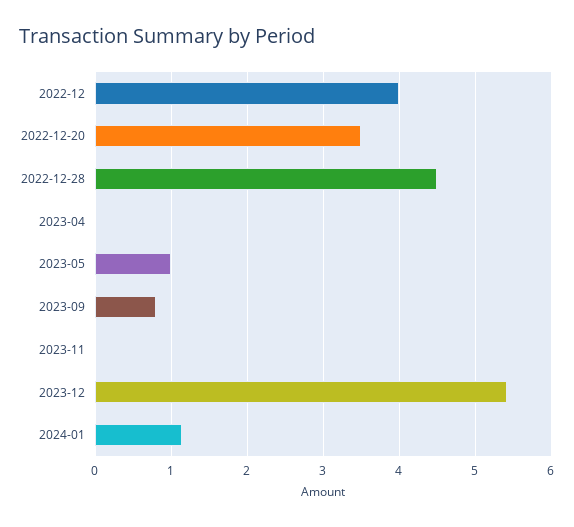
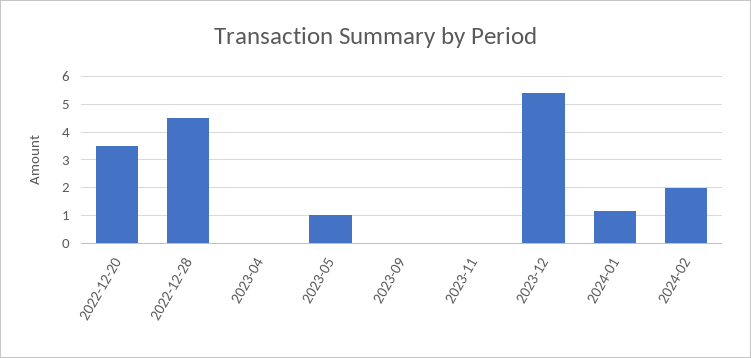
2022-12: 4 -> none
2023-09: 0.8 -> 0
2024-02: none -> 2

